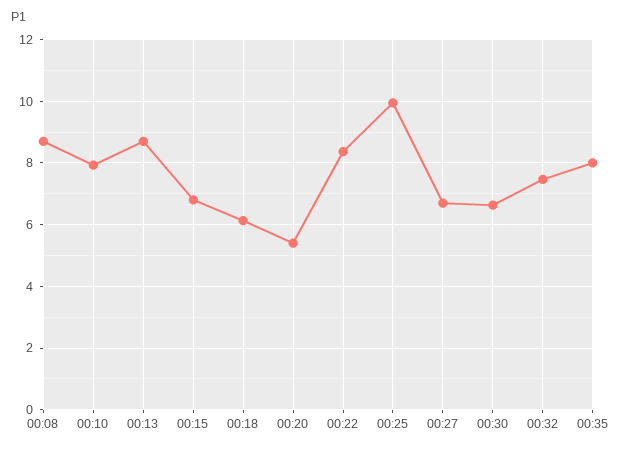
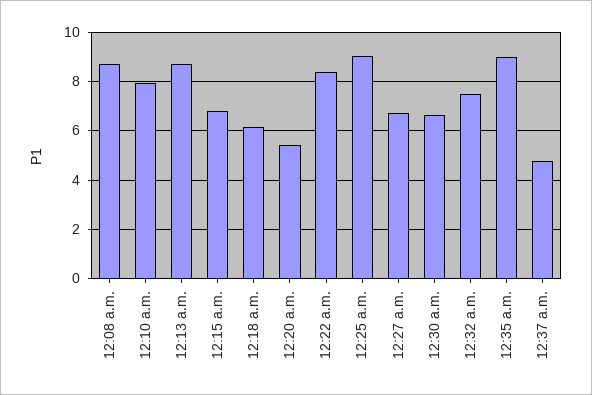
00:25: 10 -> 9
00:35: 8 -> 9
12:37 a.m.: none -> 4.75

